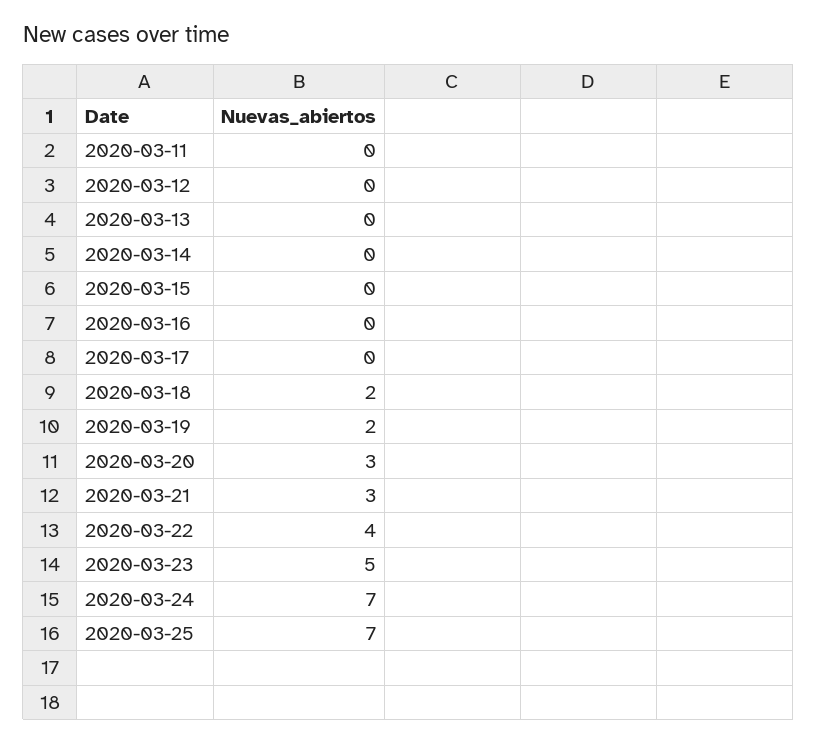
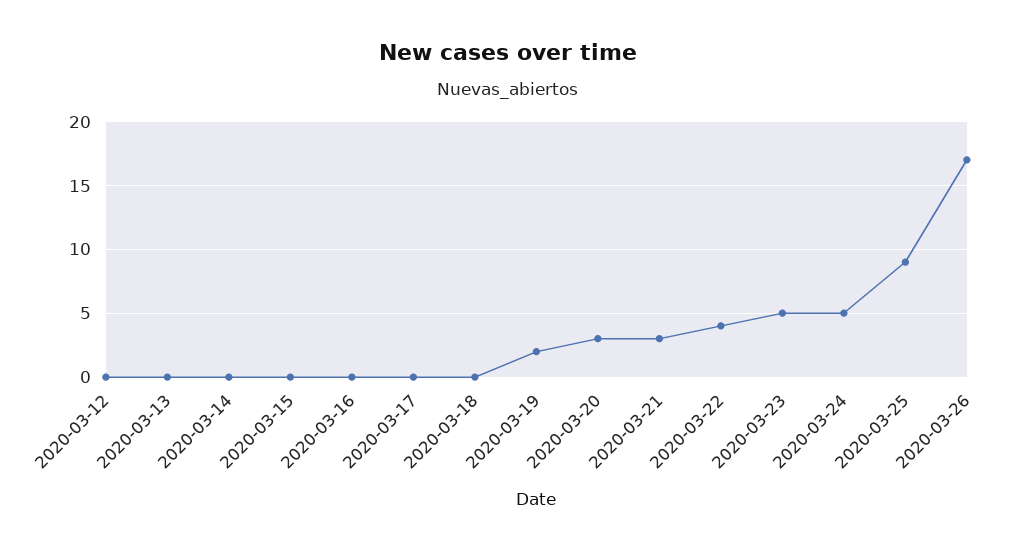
2020-03-11: 0 -> none
2020-03-18: 2 -> 0
2020-03-24: 7 -> 5
2020-03-25: 7 -> 9
2020-03-26: none -> 17

